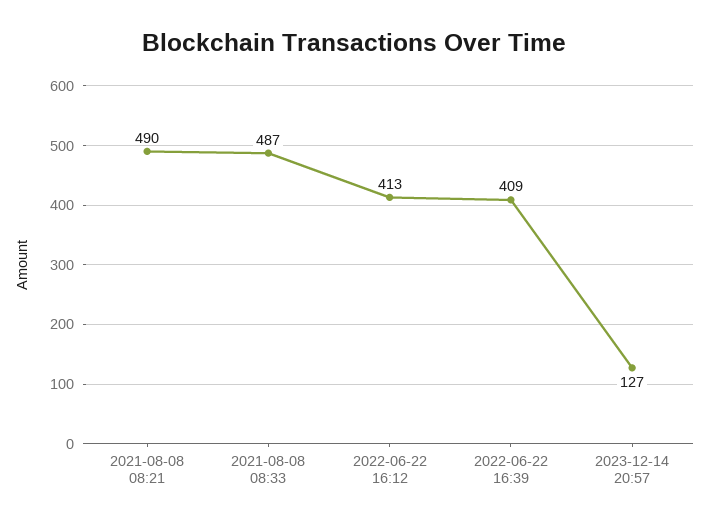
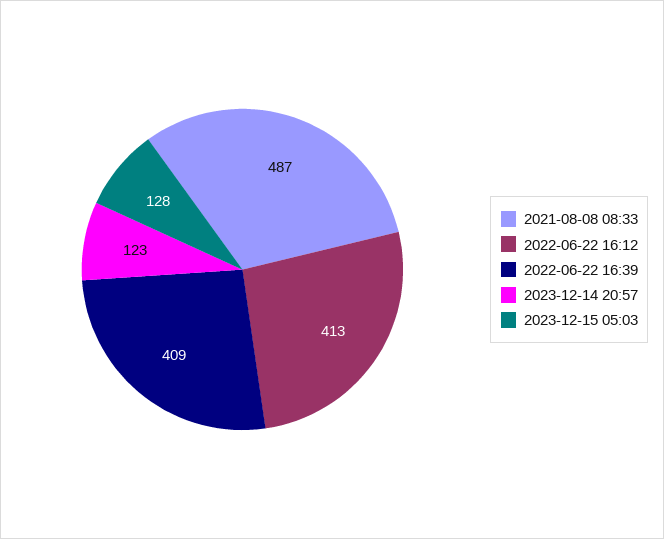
2021-08-08 08:21: 490 -> none
2023-12-14 20:57: 127 -> 123
2023-12-15 05:03: none -> 128

